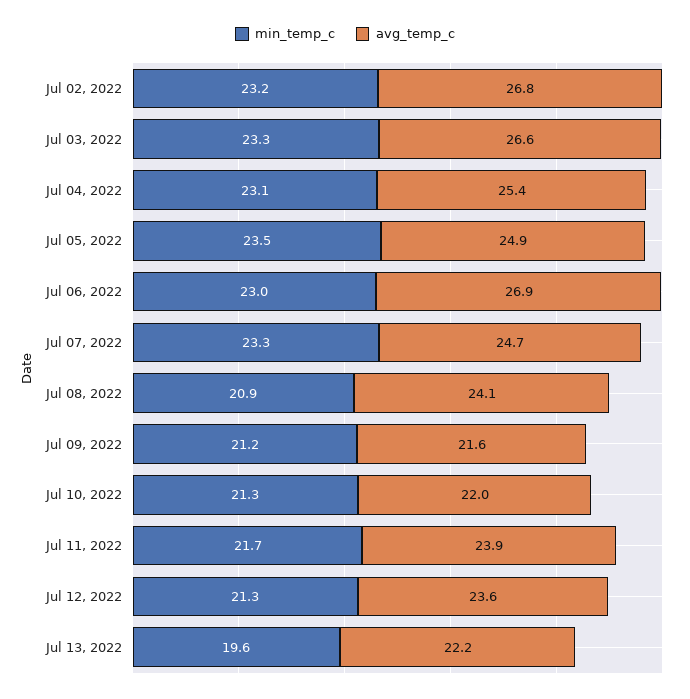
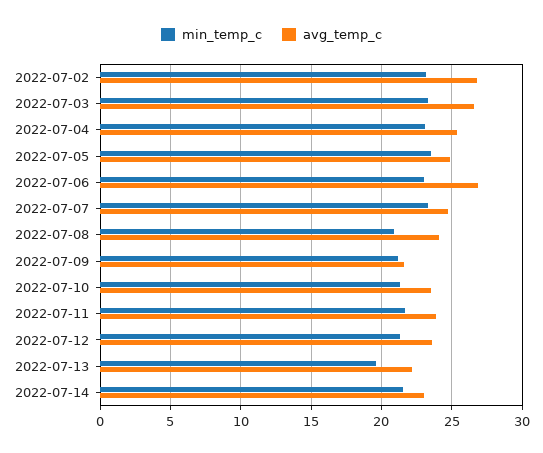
avg_temp_c, Jul 10, 2022: 22 -> 23.5
min_temp_c, 2022-07-14: none -> 21.5
avg_temp_c, 2022-07-14: none -> 23

